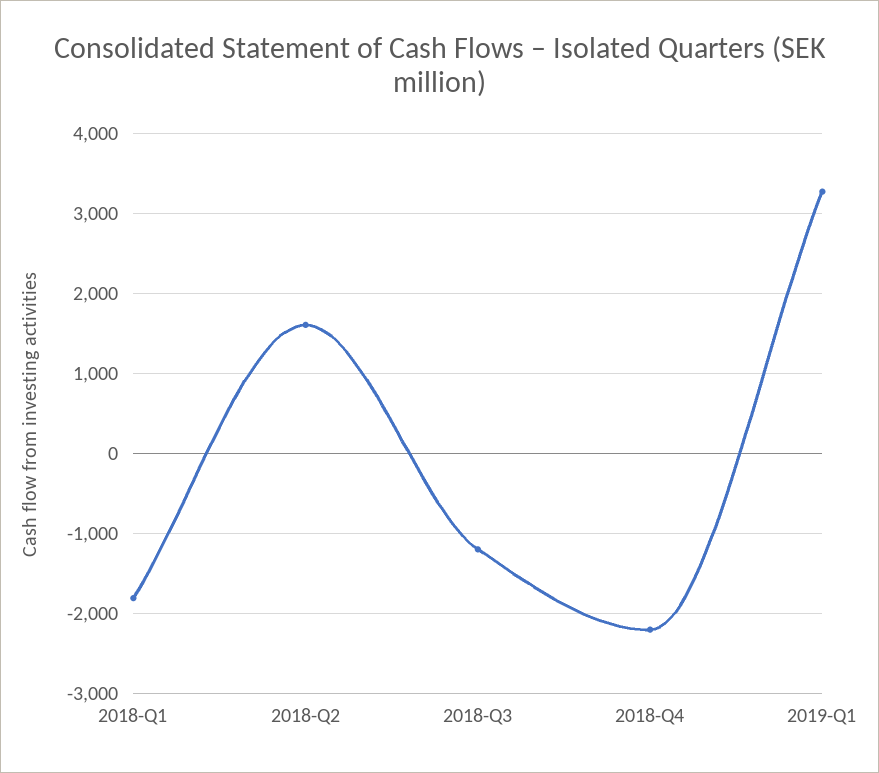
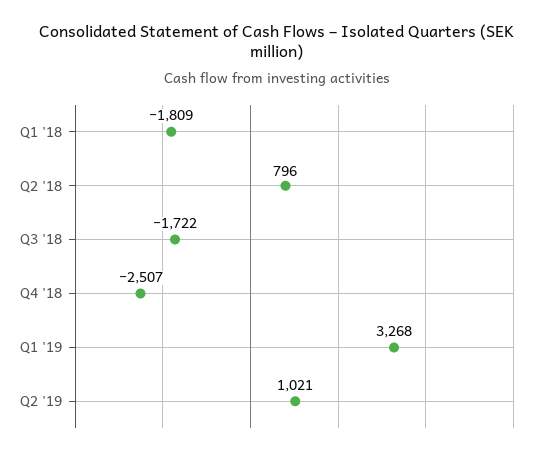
2018-Q2: 1600 -> 796
2018-Q3: -1200 -> -1722
2018-Q4: -2200 -> -2507
Q2 '19: none -> 1021

